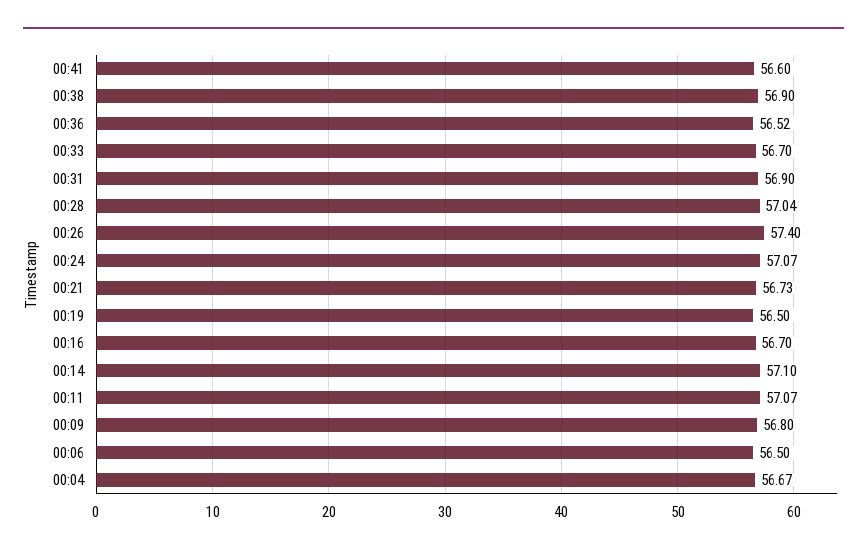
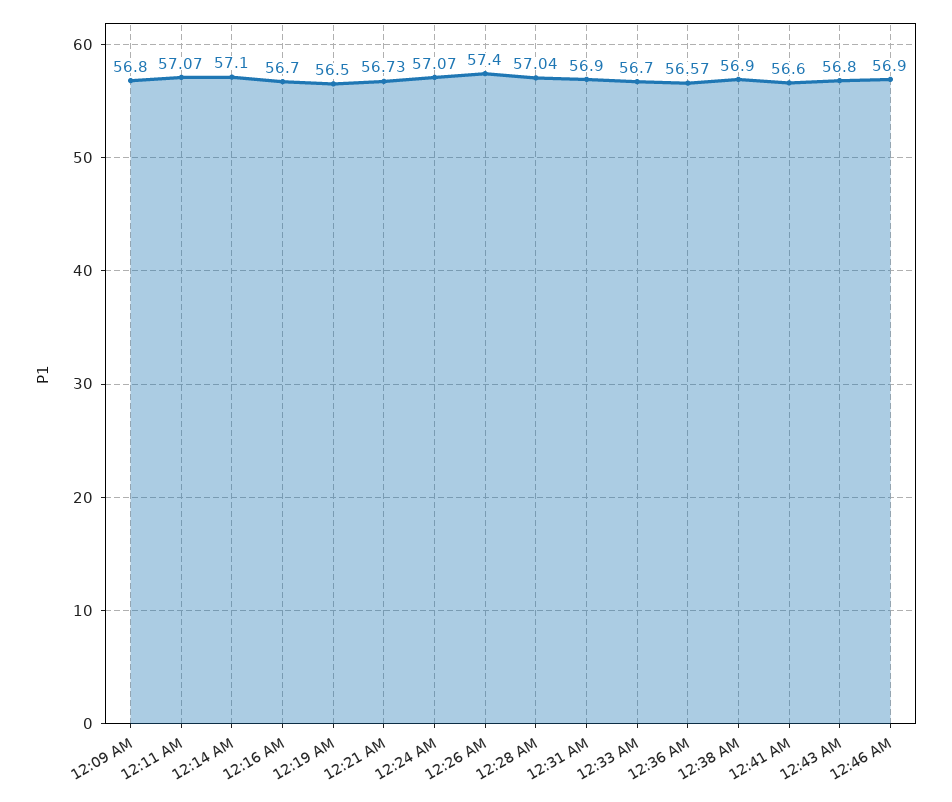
00:36: 56.52 -> 56.57
00:06: 56.5 -> none
00:04: 56.67 -> none
12:43 AM: none -> 56.8
12:46 AM: none -> 56.9

